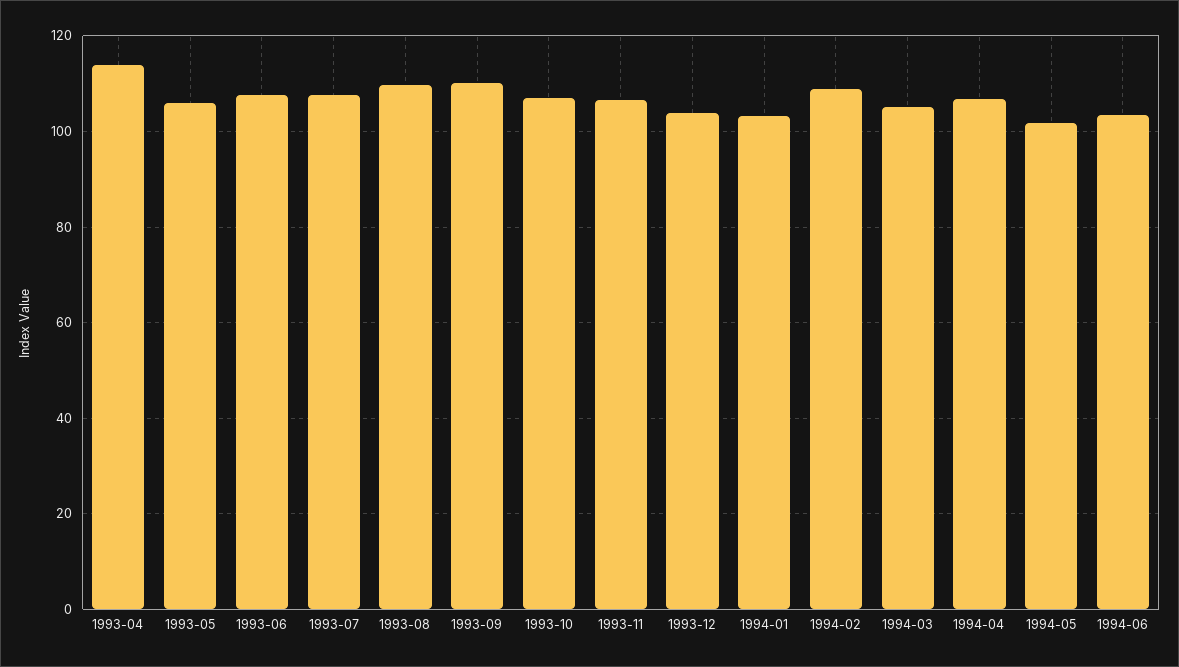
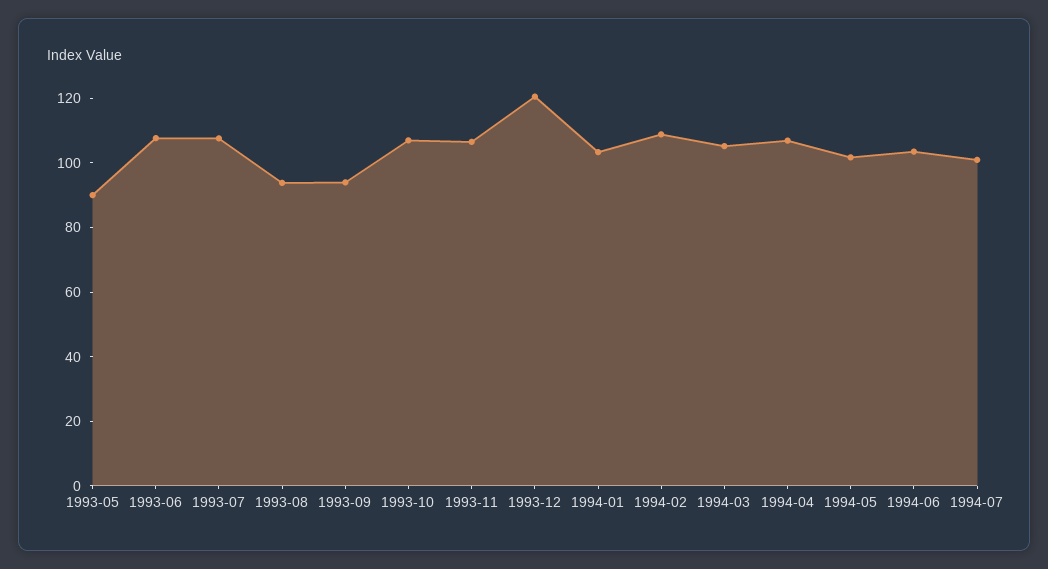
1993-04: 114 -> none
1993-05: 106 -> 90
1993-08: 110 -> 95
1993-09: 110 -> 95
1993-12: 104 -> 120
1994-07: none -> 100

